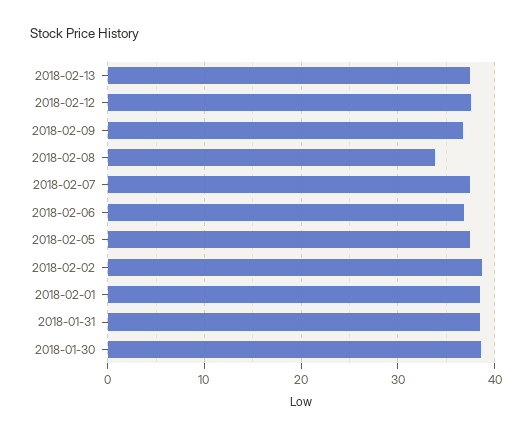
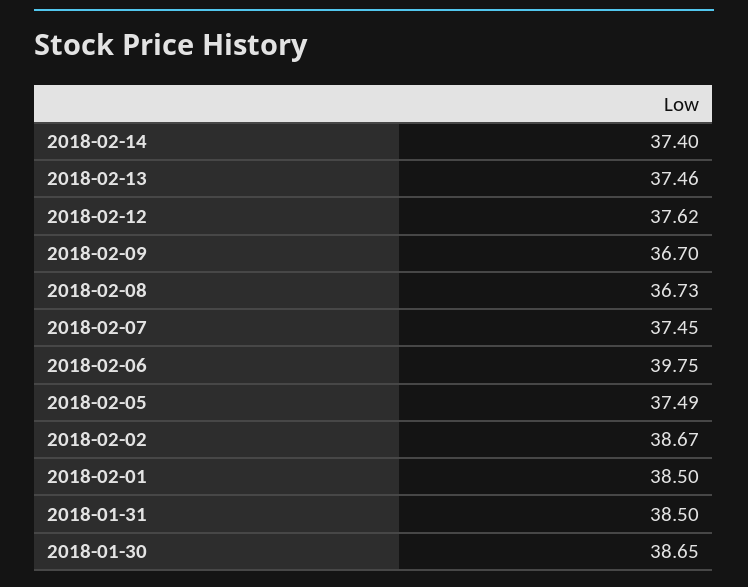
2018-02-08: 34 -> 36.73
2018-02-06: 37 -> 39.75
2018-02-14: none -> 37.4

